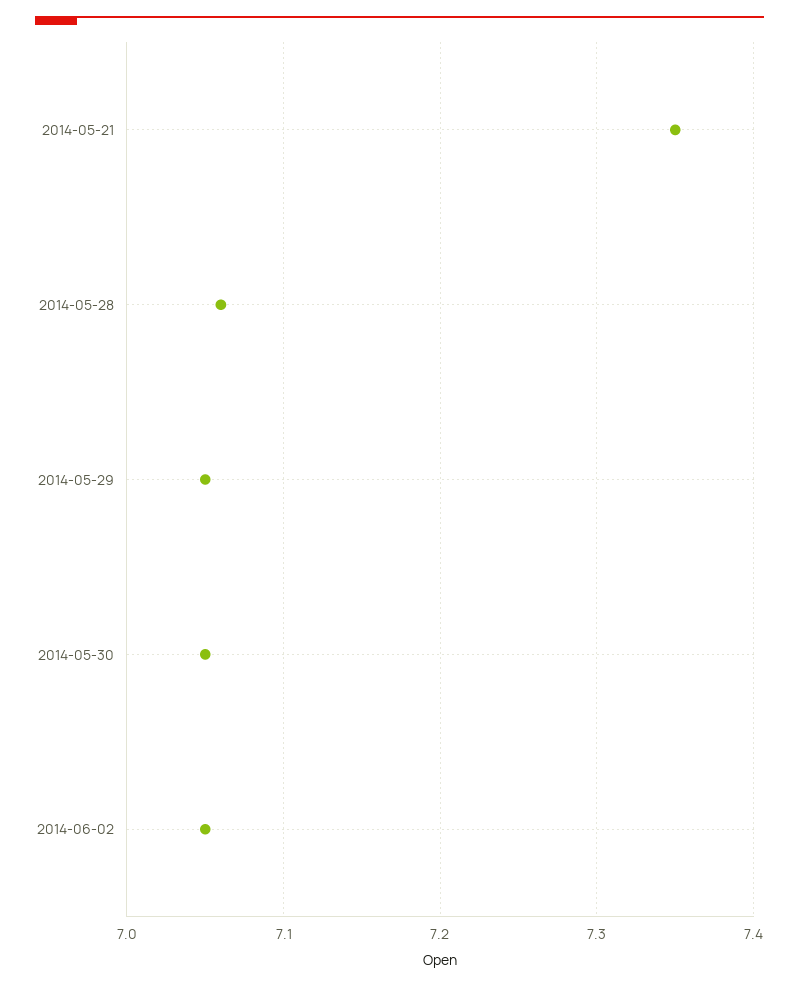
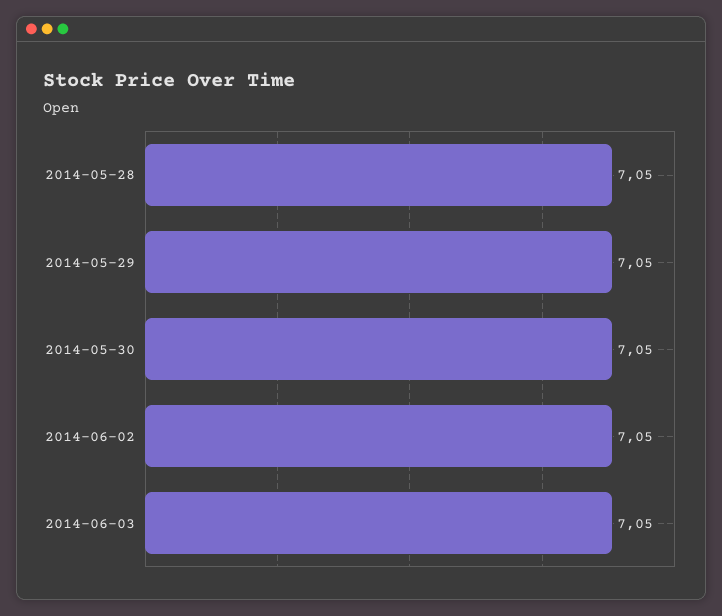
2014-05-21: 7.35 -> none
2014-05-28: 7.06 -> 7.05
2014-06-03: none -> 7.05

